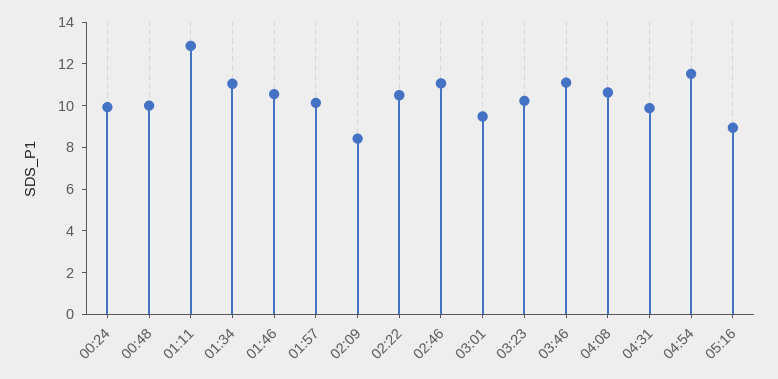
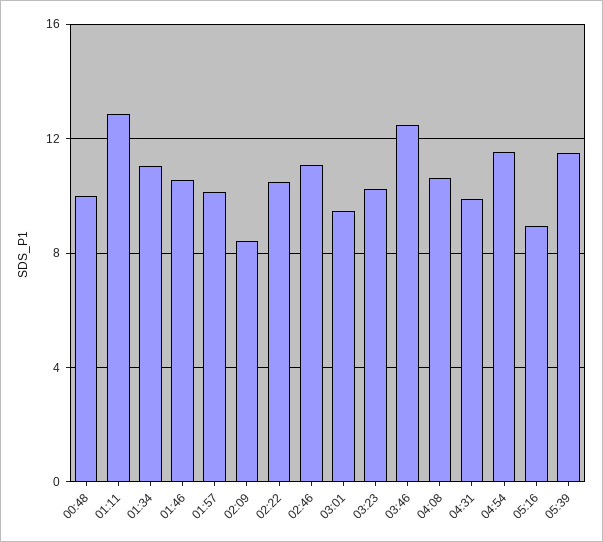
00:24: 10 -> none
03:46: 11 -> 12.5
05:39: none -> 11.5

